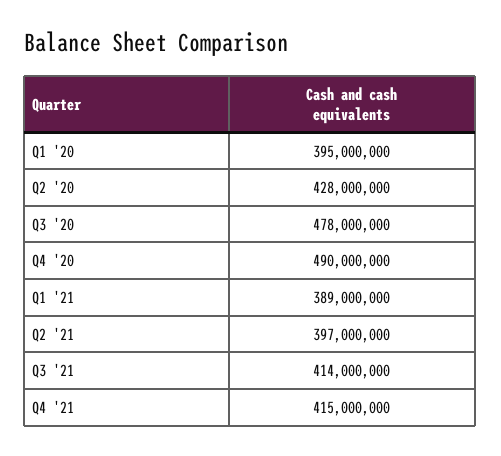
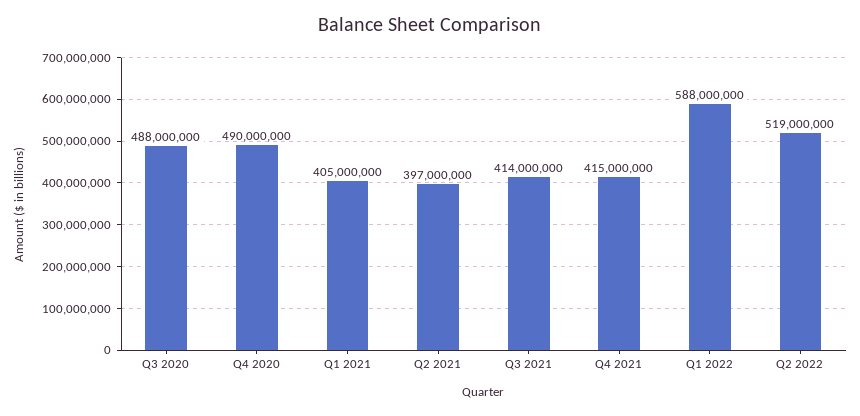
Q1 '20: 395000000 -> none
Q2 '20: 428000000 -> none
Q3 '20: 478000000 -> 488000000
Q1 '21: 389000000 -> 405000000
Q1 2022: none -> 588000000
Q2 2022: none -> 519000000

